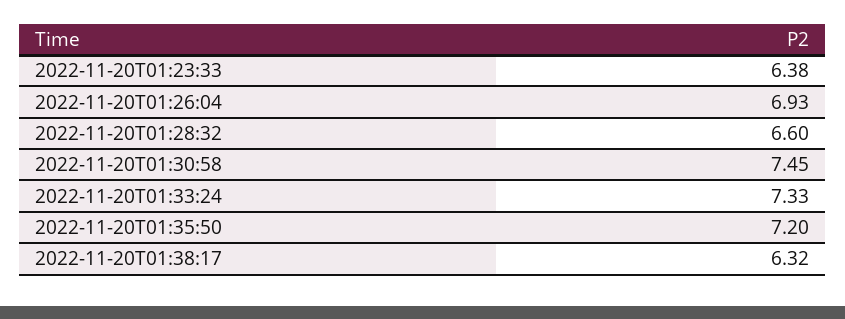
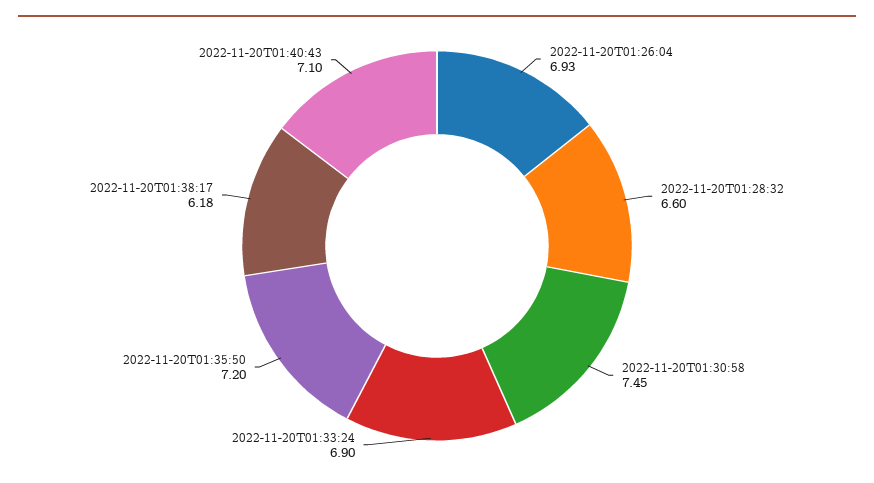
2022-11-20T01:23:33: 6.38 -> none
2022-11-20T01:33:24: 7.33 -> 6.9
2022-11-20T01:38:17: 6.32 -> 6.18
2022-11-20T01:40:43: none -> 7.1

